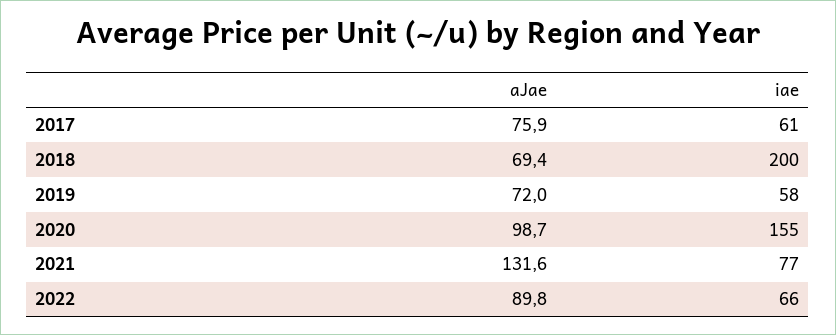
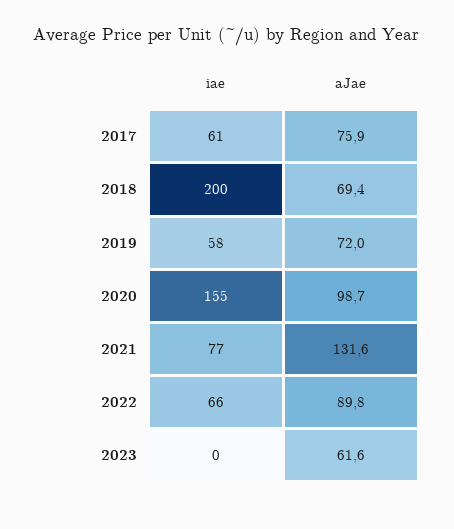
iae, 2023: none -> 0
aJae, 2023: none -> 61.6

